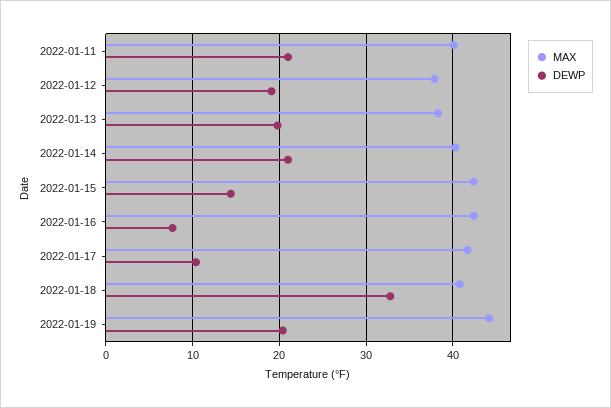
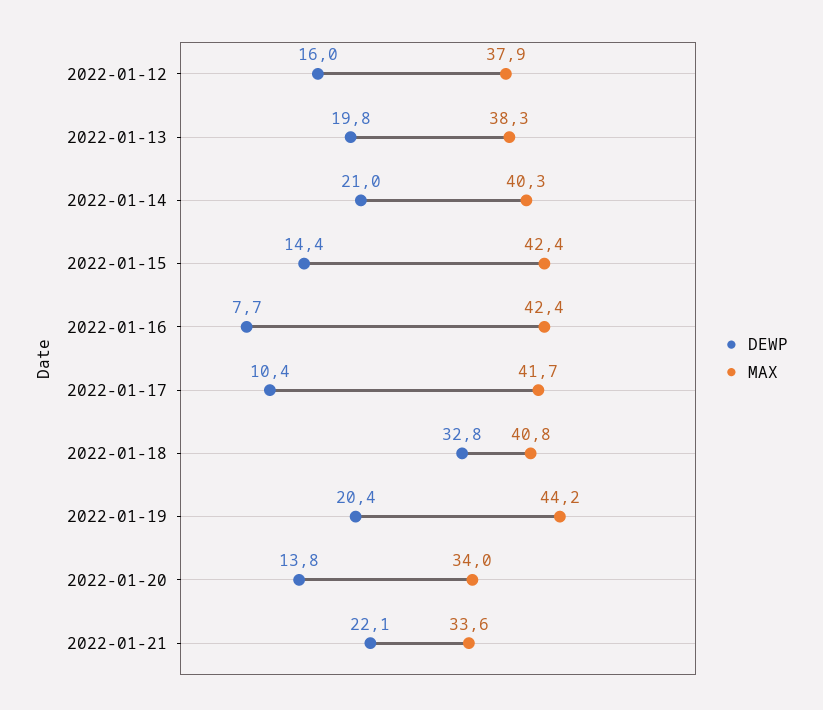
MAX, 2022-01-11: 40 -> none
DEWP, 2022-01-11: 21 -> none
DEWP, 2022-01-12: 19 -> 16
DEWP, 2022-01-20: none -> 13.8
MAX, 2022-01-20: none -> 34
DEWP, 2022-01-21: none -> 22.1
MAX, 2022-01-21: none -> 33.6

